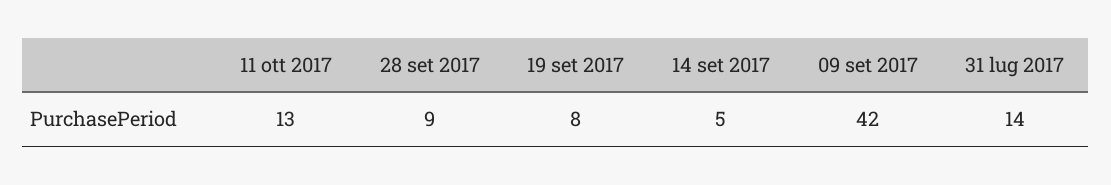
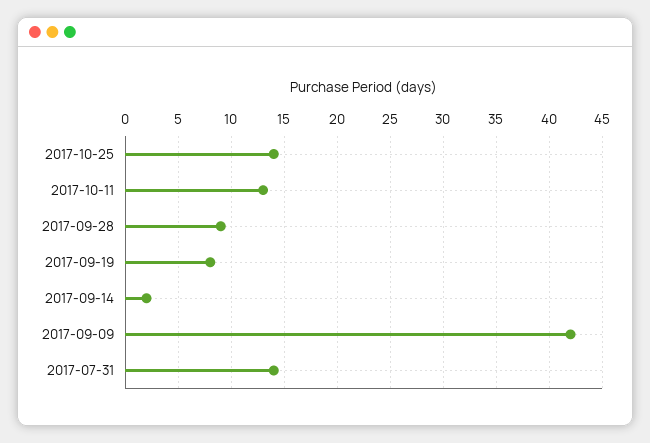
14 set 2017: 5 -> 2
2017-10-25: none -> 14

